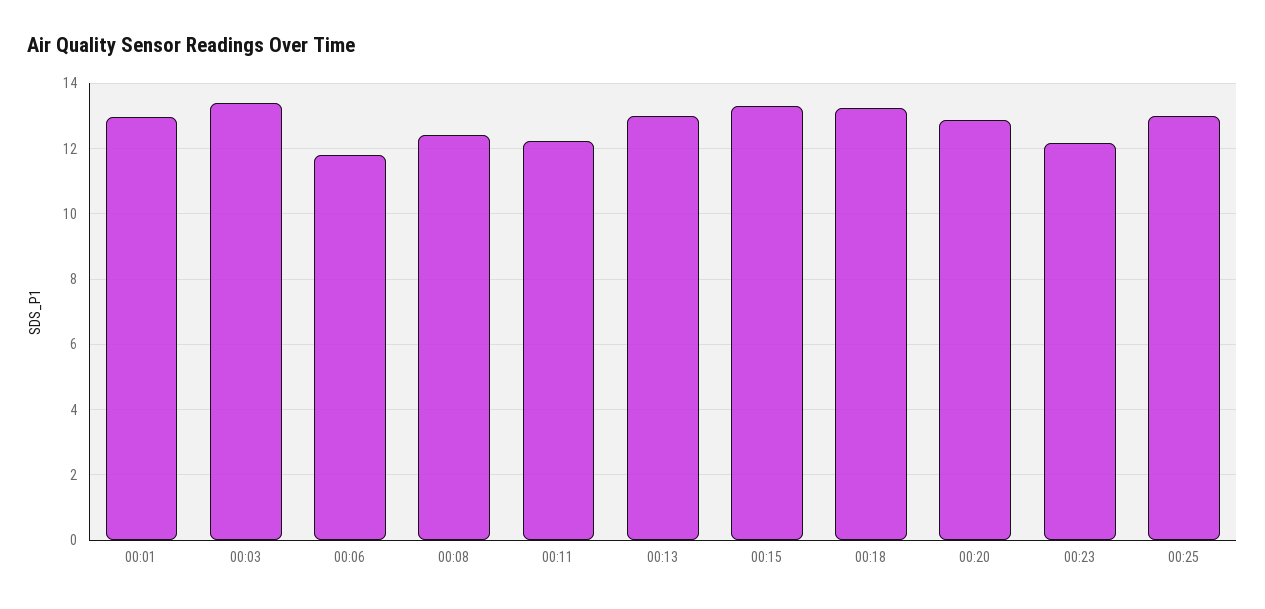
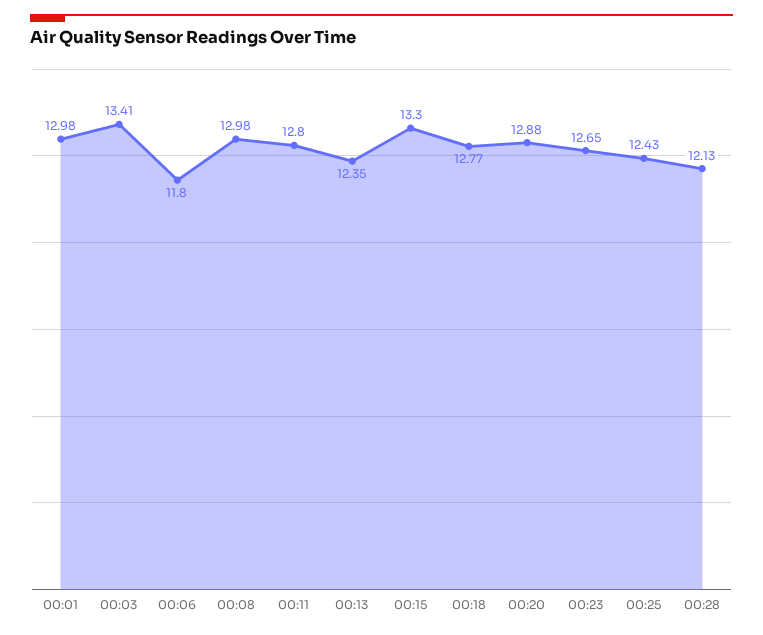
00:08: 12.4 -> 12.98
00:11: 12.2 -> 12.8
00:13: 13 -> 12.35
00:18: 13.2 -> 12.77
00:23: 12.2 -> 12.65
00:25: 13 -> 12.43
00:28: none -> 12.13

